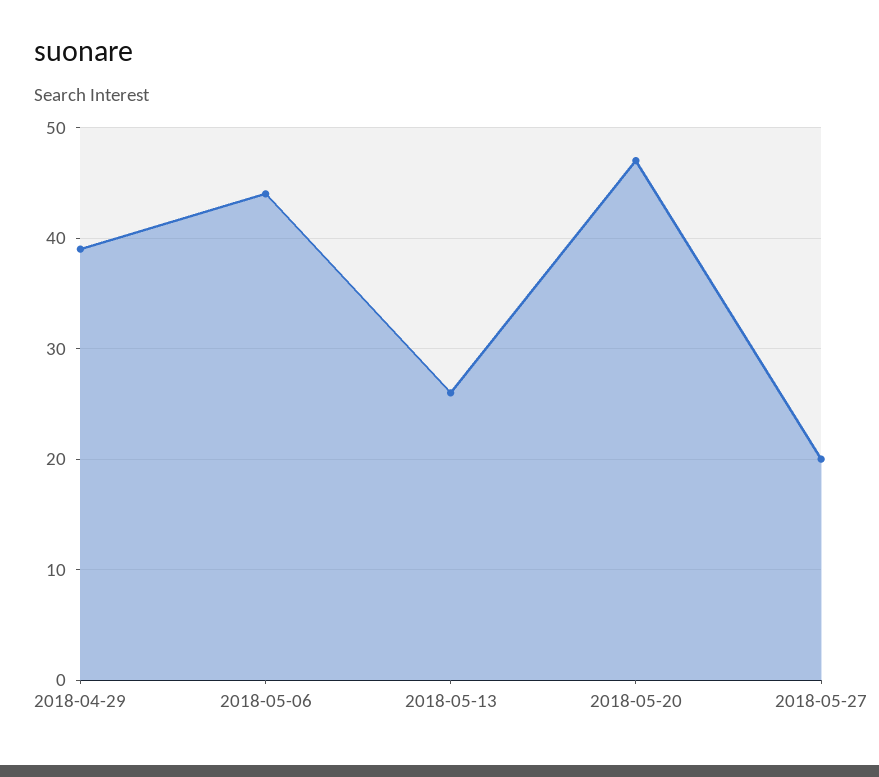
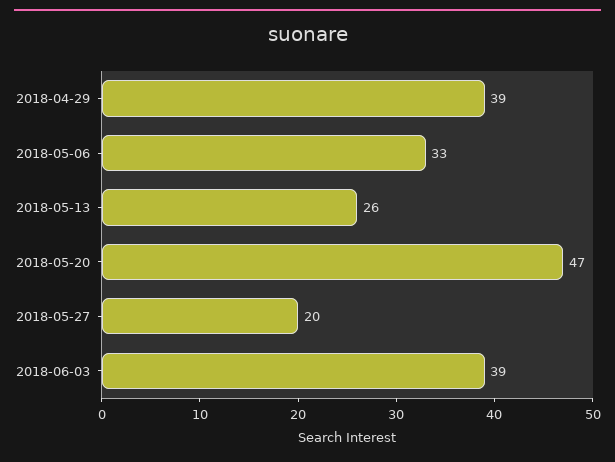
2018-05-06: 44 -> 33
2018-06-03: none -> 39

